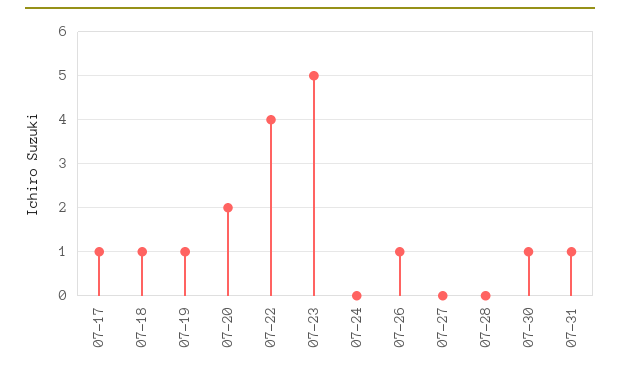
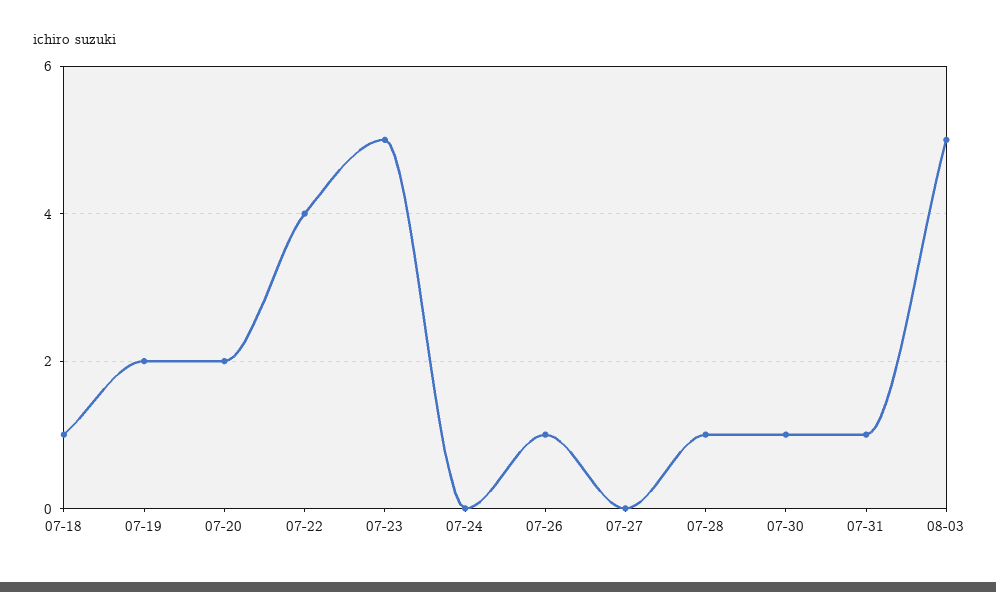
07-17: 1 -> none
07-19: 1 -> 2
07-28: 0 -> 1
08-03: none -> 5

